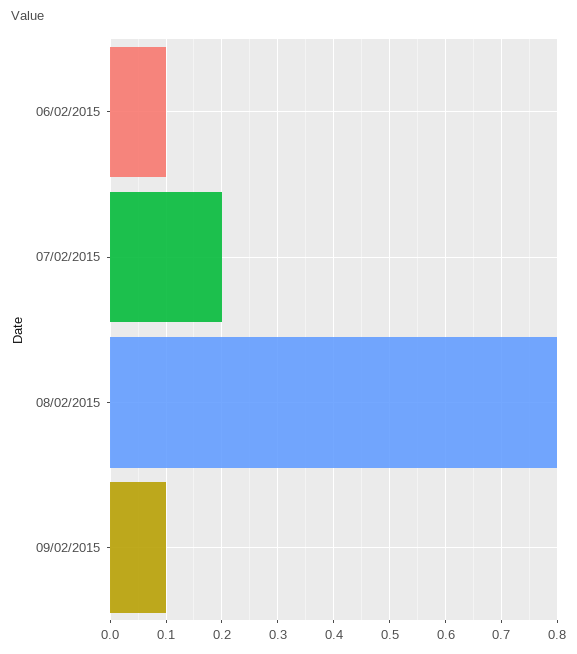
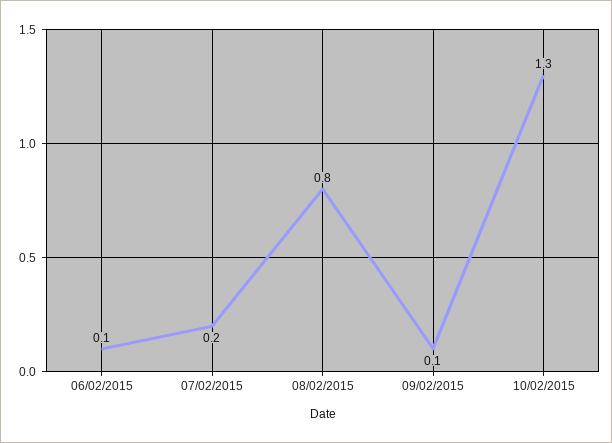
10/02/2015: none -> 1.3

